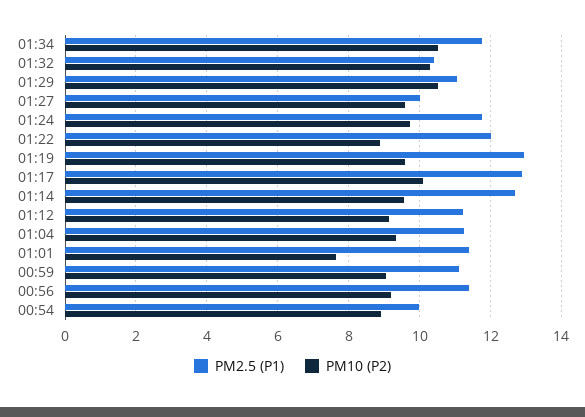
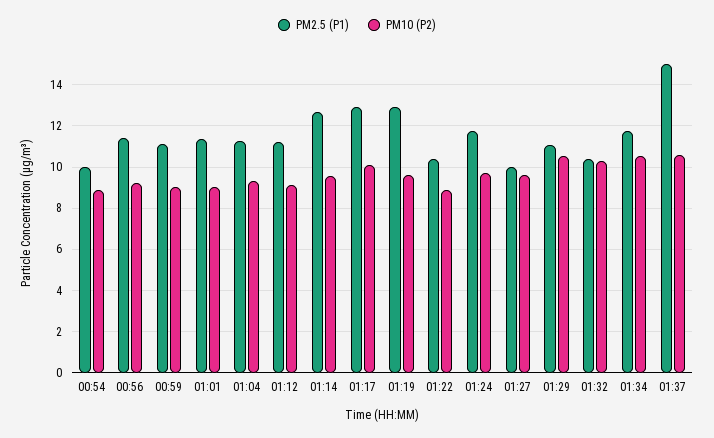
PM2.5 (P1), 01:22: 12 -> 10.5
PM10 (P2), 01:01: 7.6 -> 9
PM2.5 (P1), 01:37: none -> 15
PM10 (P2), 01:37: none -> 10.5

